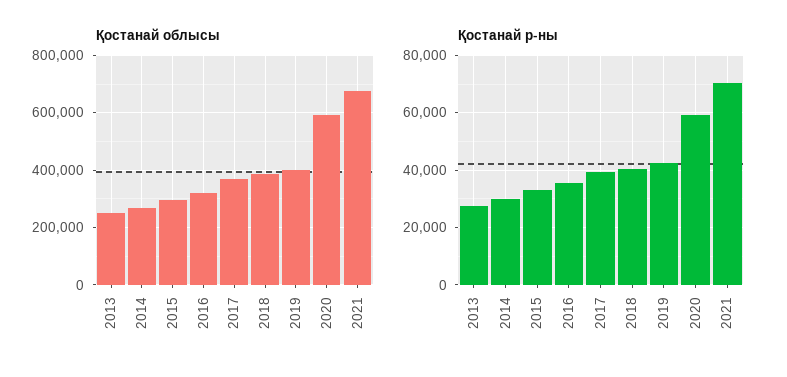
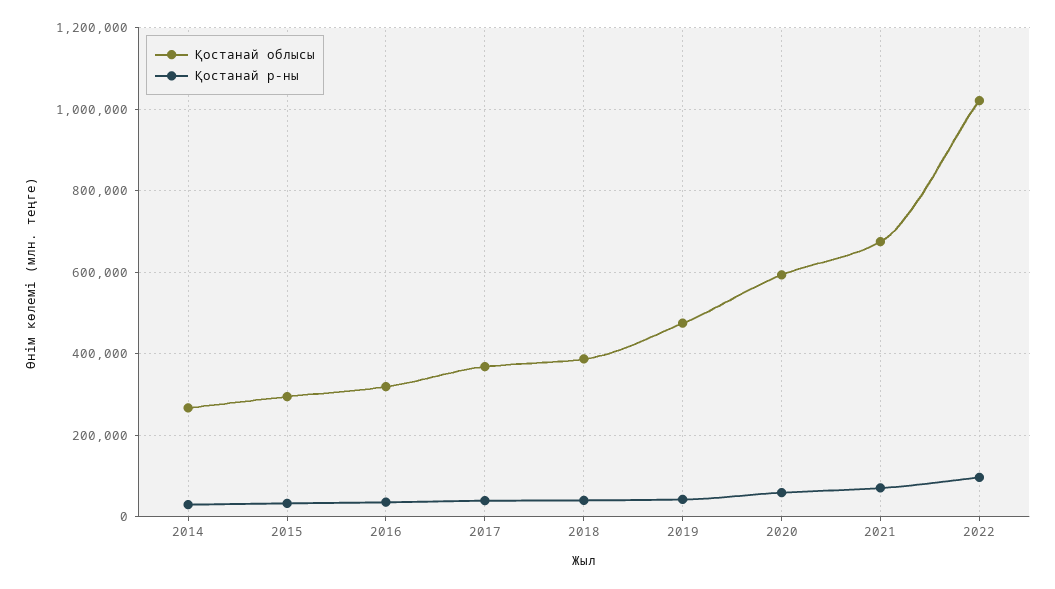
Қостанай облысы, 2013: 250000 -> none
Қостанай облысы, 2019: 400000 -> 480000
Қостанай р-ны, 2013: 27500 -> none
Қостанай облысы, 2022: none -> 1020000
Қостанай р-ны, 2022: none -> 100000

